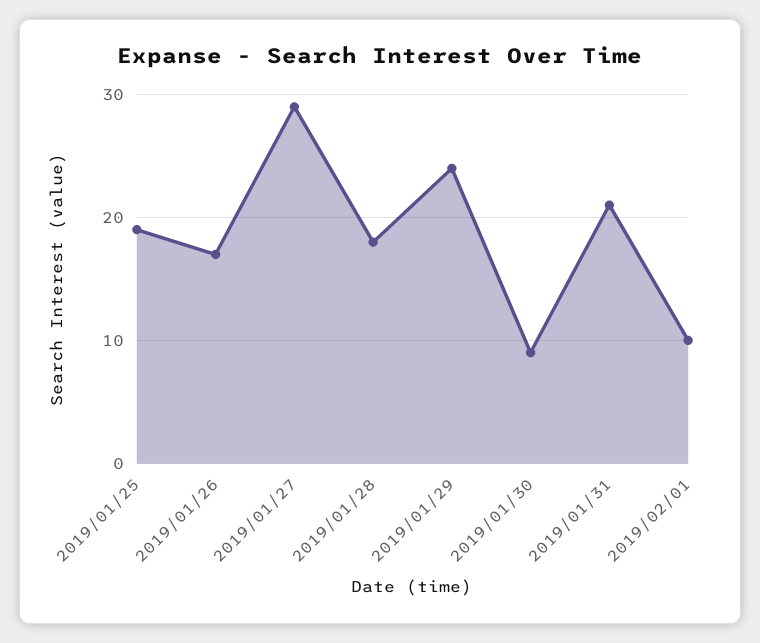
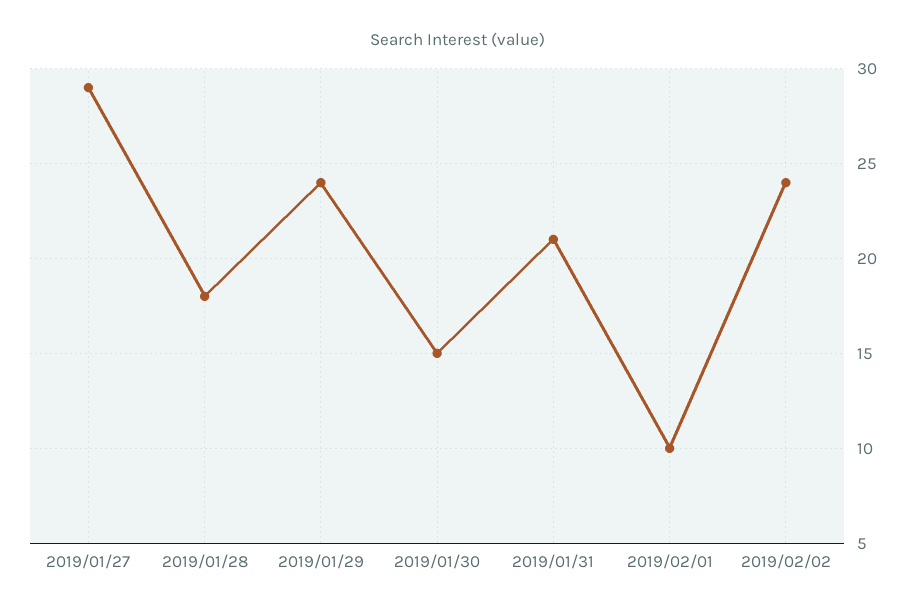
2019/01/25: 19 -> none
2019/01/26: 17 -> none
2019/01/30: 9 -> 15
2019/02/02: none -> 24

